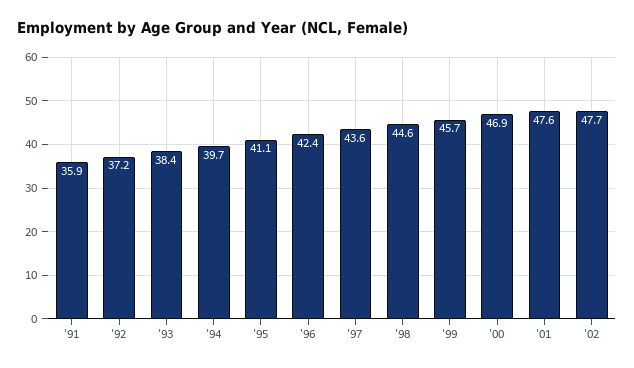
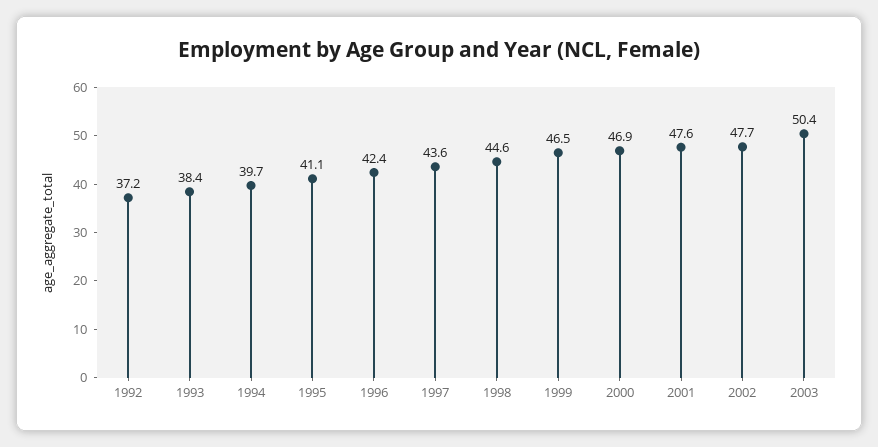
'91: 35.9 -> none
'99: 45.7 -> 46.5
2003: none -> 50.4

